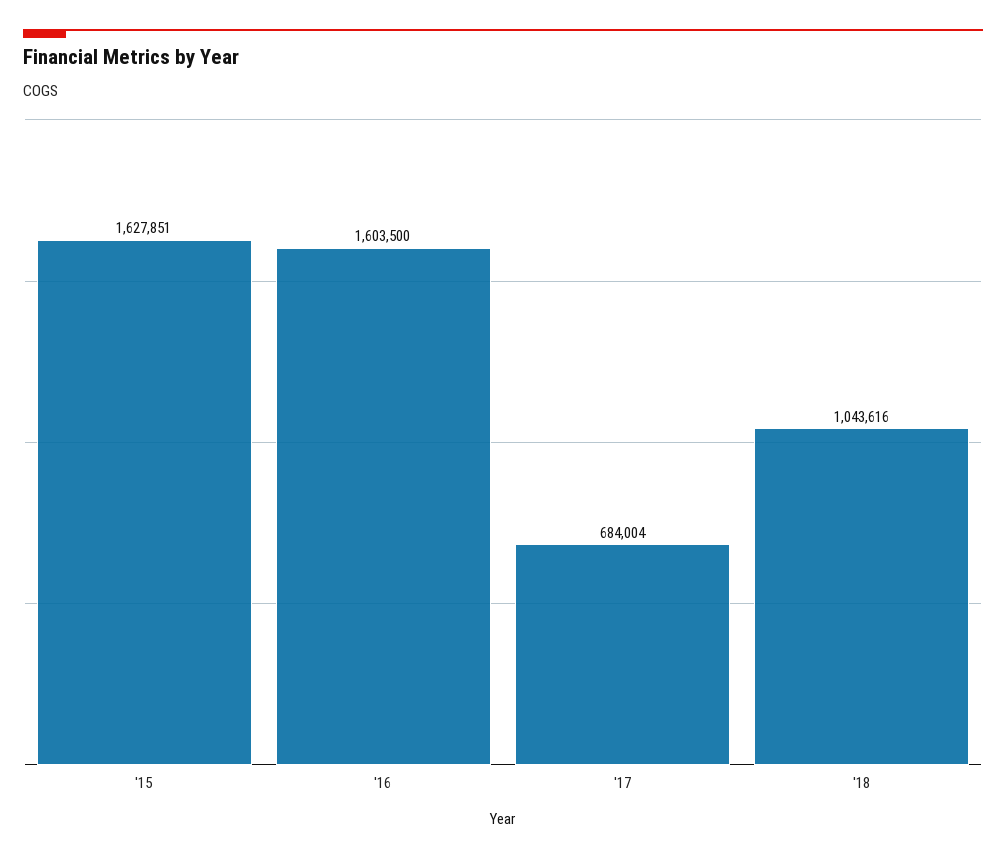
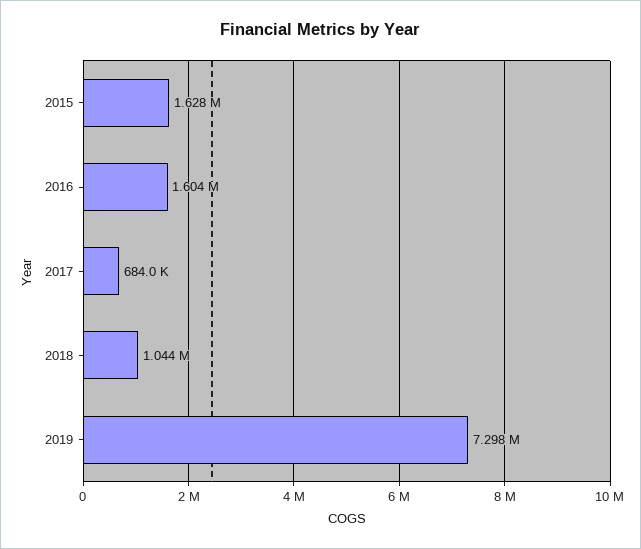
2019: none -> 7298000

